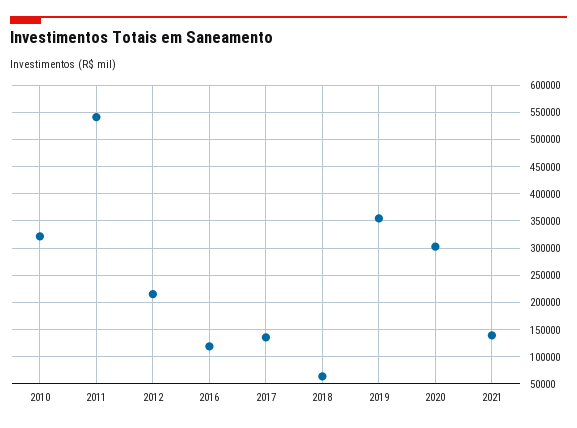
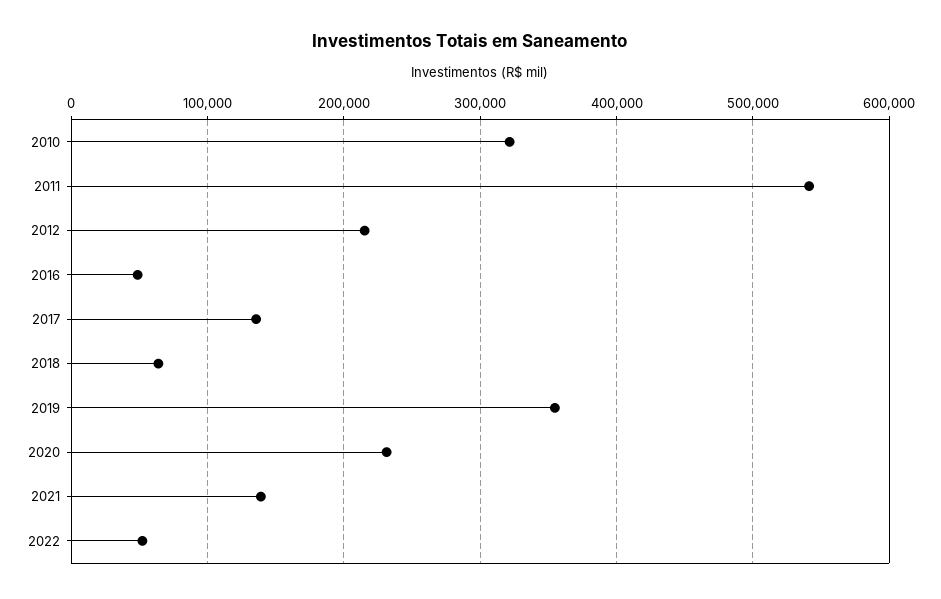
2016: 125000 -> 50000
2020: 300000 -> 230000
2022: none -> 50000

